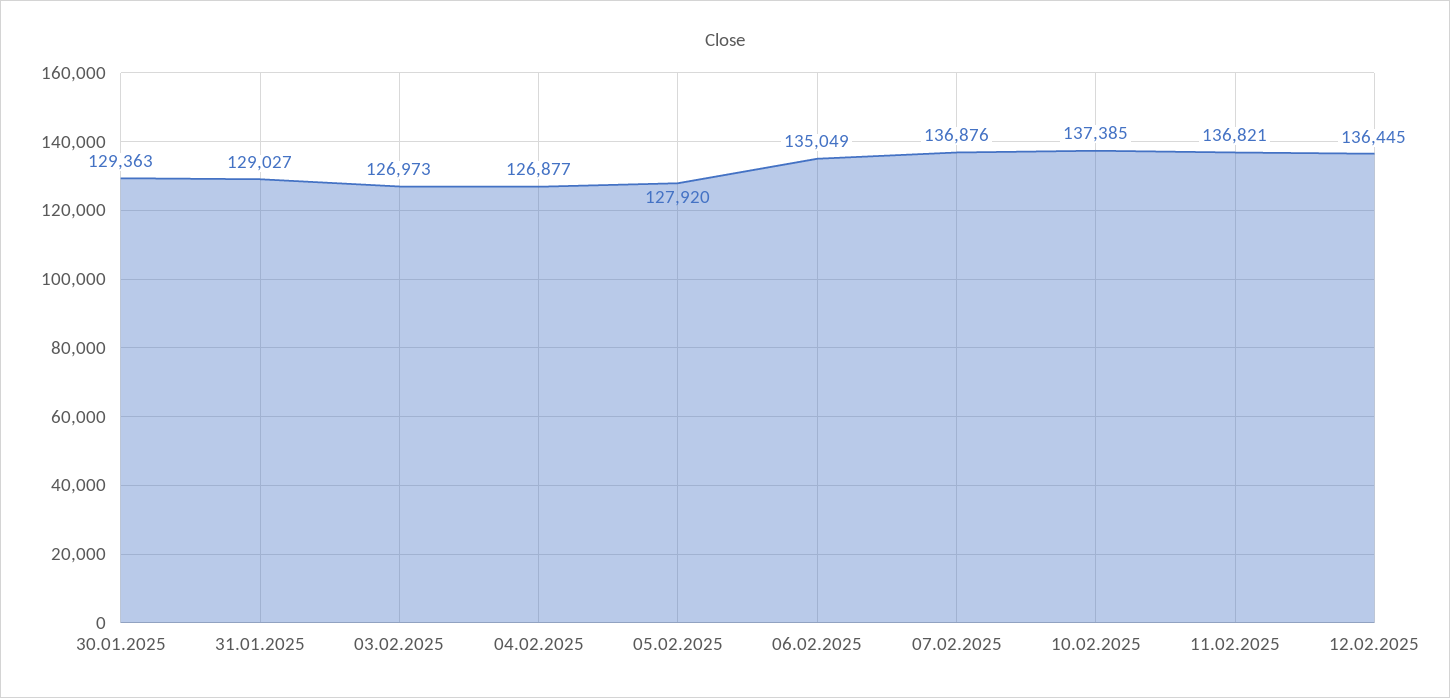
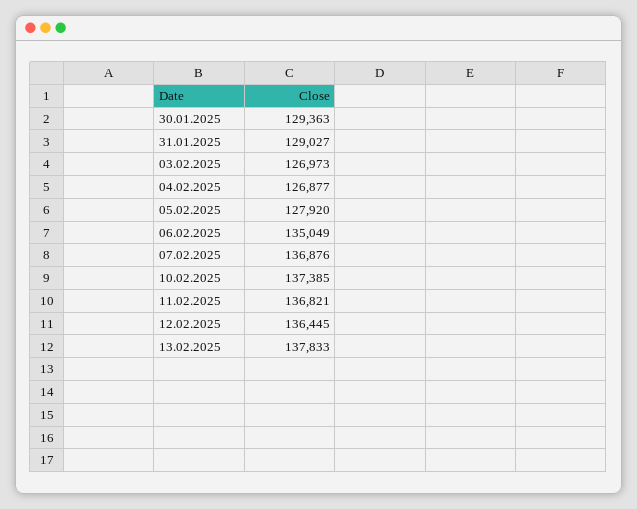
13.02.2025: none -> 137833

